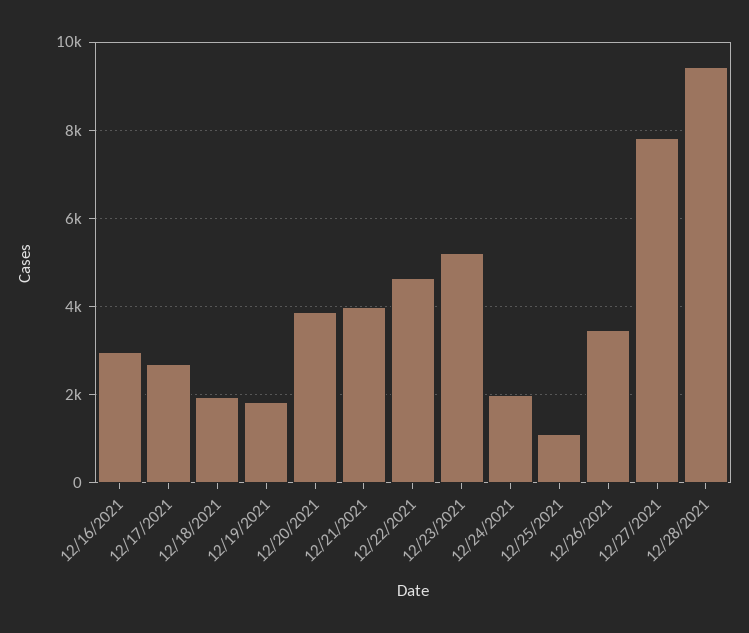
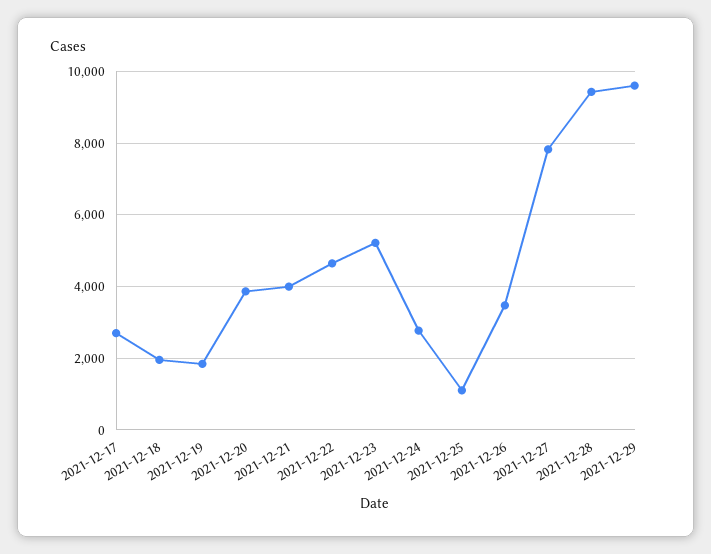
12/16/2021: 3000 -> none
12/24/2021: 2000 -> 2800
2021-12-29: none -> 9600

